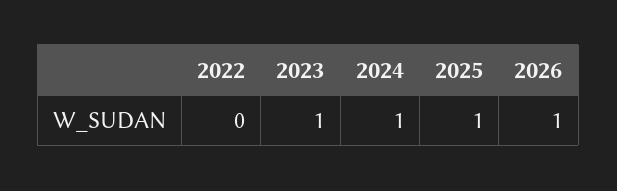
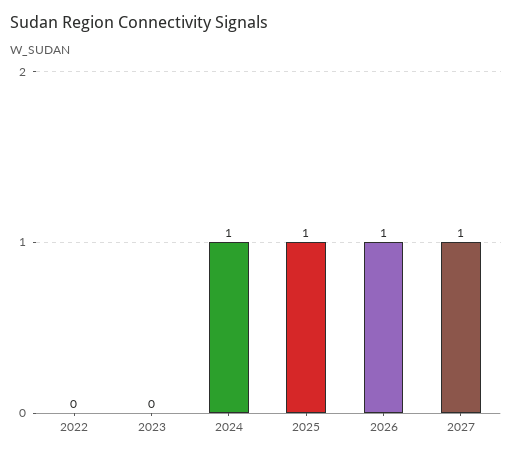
2023: 1 -> 0
2027: none -> 1

